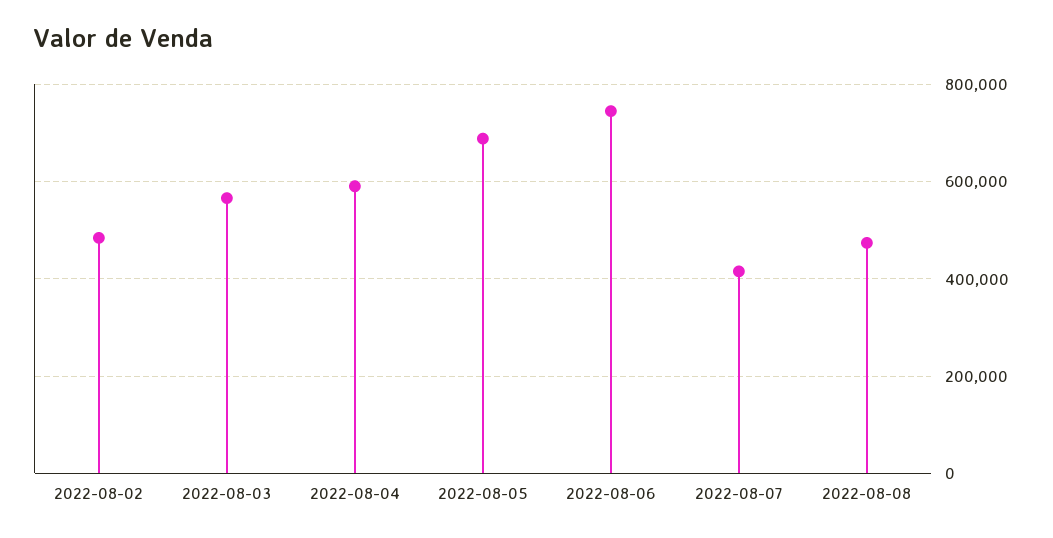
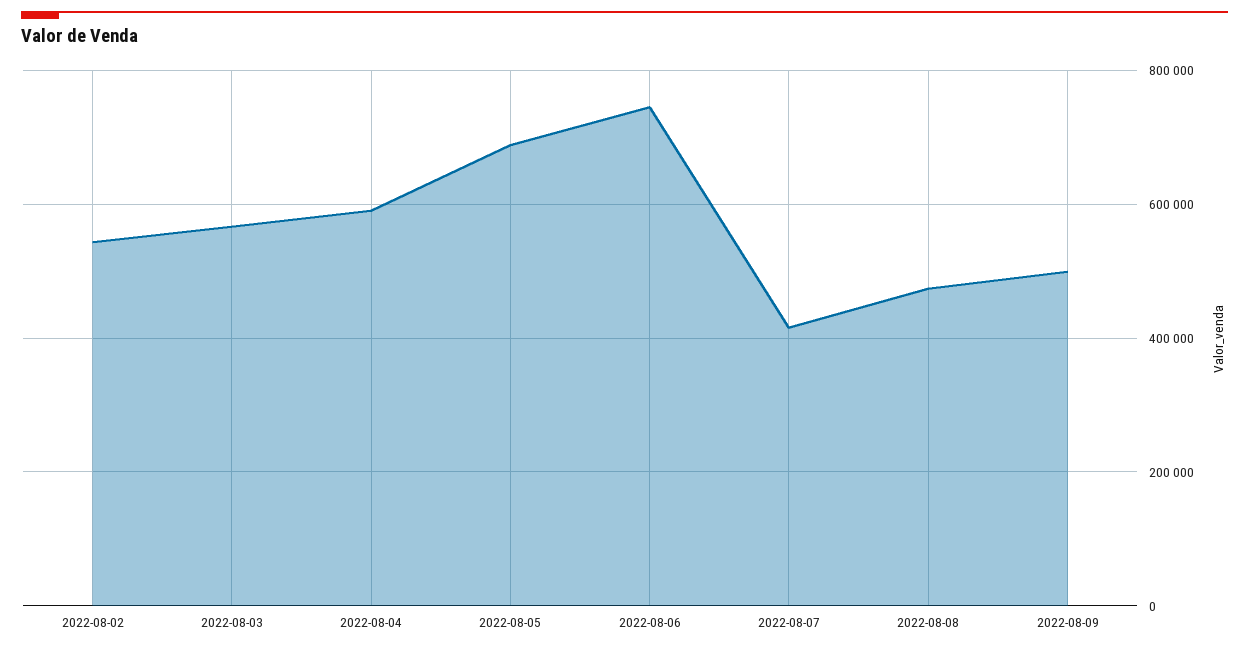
2022-08-02: 480000 -> 540000
2022-08-09: none -> 500000

